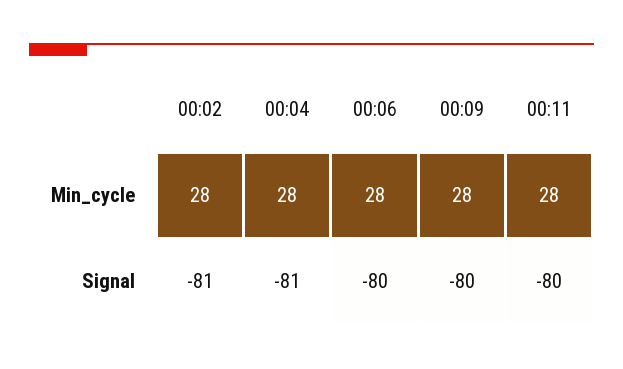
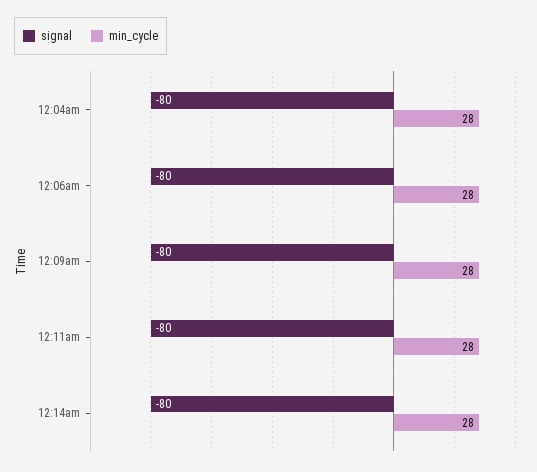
Min_cycle, 00:02: 28 -> none
Signal, 00:02: -81 -> none
Signal, 00:04: -81 -> -80
Signal, 12:14am: none -> -80
Min_cycle, 12:14am: none -> 28

